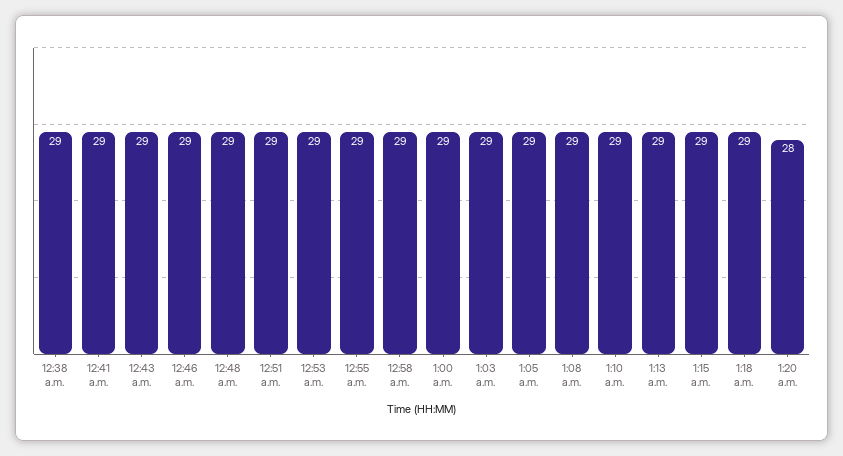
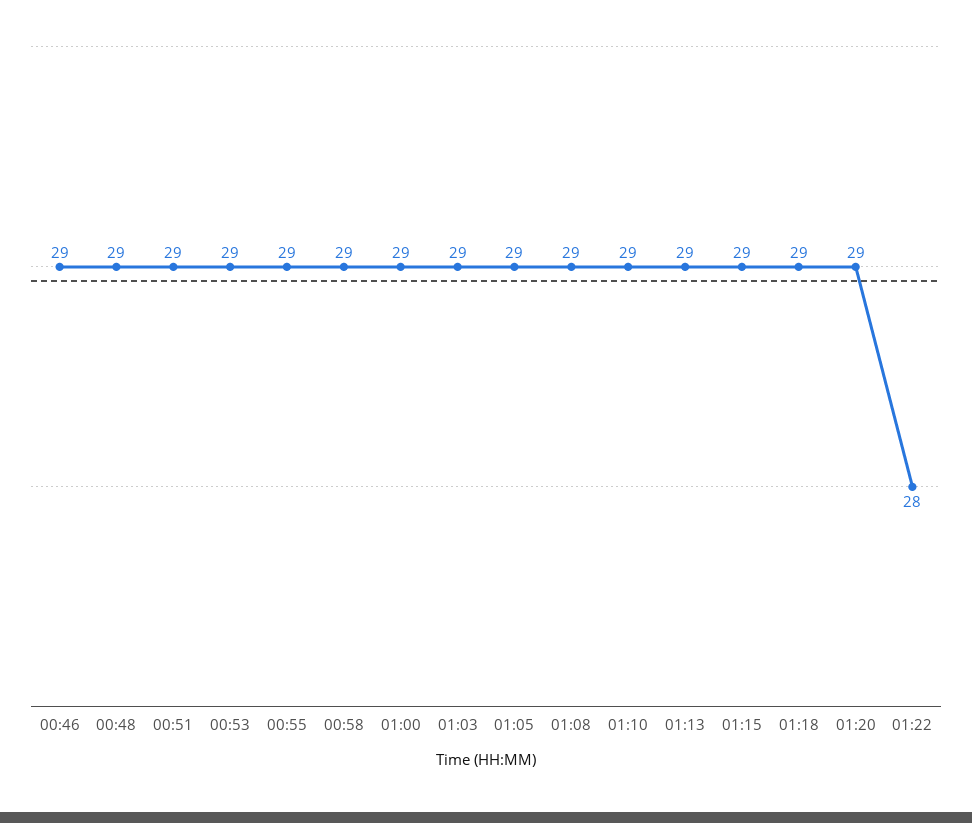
12:38 a.m.: 29 -> none
12:41 a.m.: 29 -> none
12:43 a.m.: 29 -> none
1:20 a.m.: 28 -> 29
01:22: none -> 28

